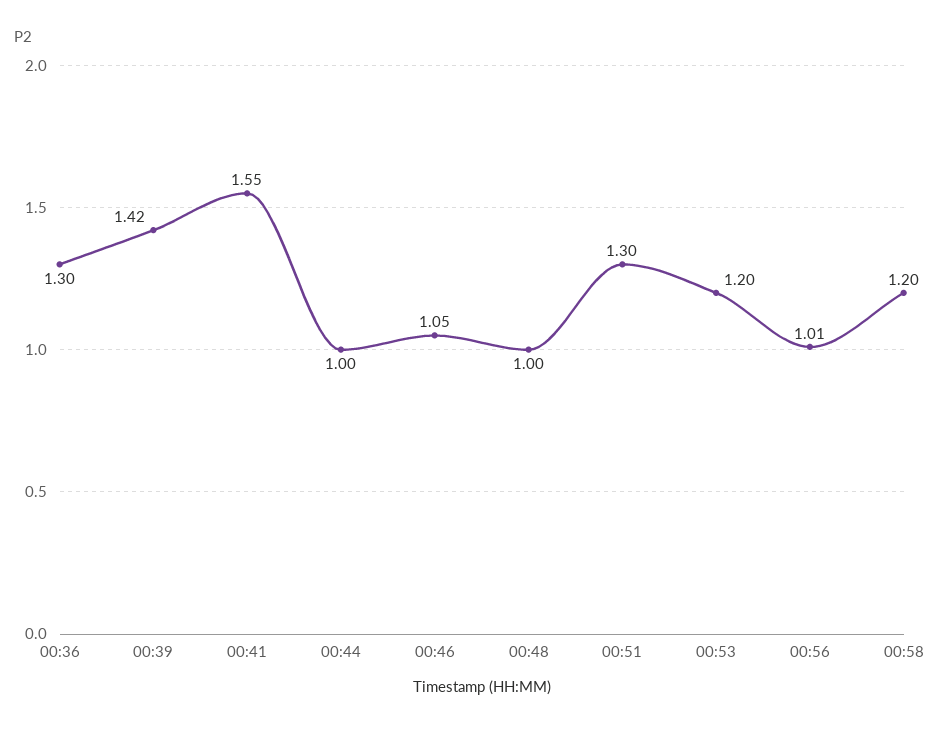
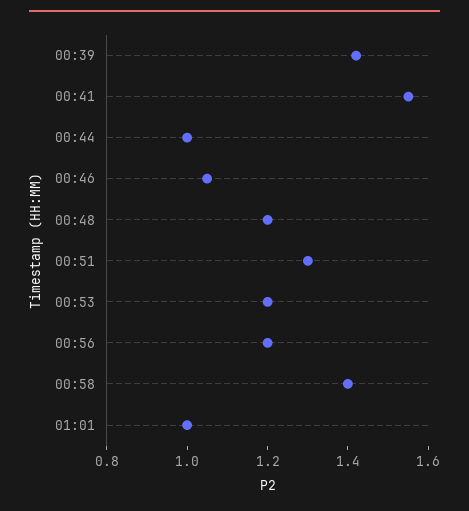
00:36: 1.3 -> none
00:48: 1 -> 1.2
00:56: 1.01 -> 1.2
00:58: 1.2 -> 1.4
01:01: none -> 1

